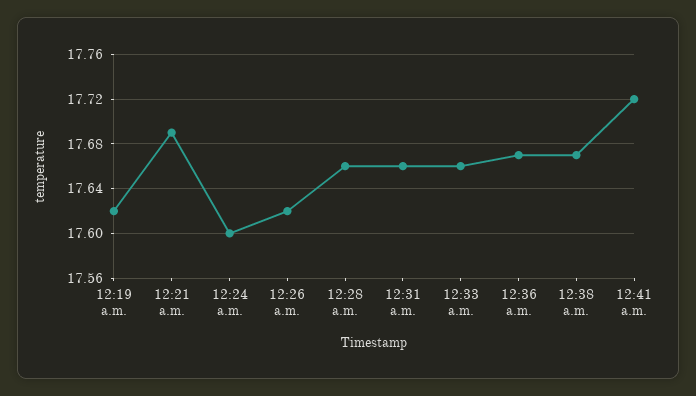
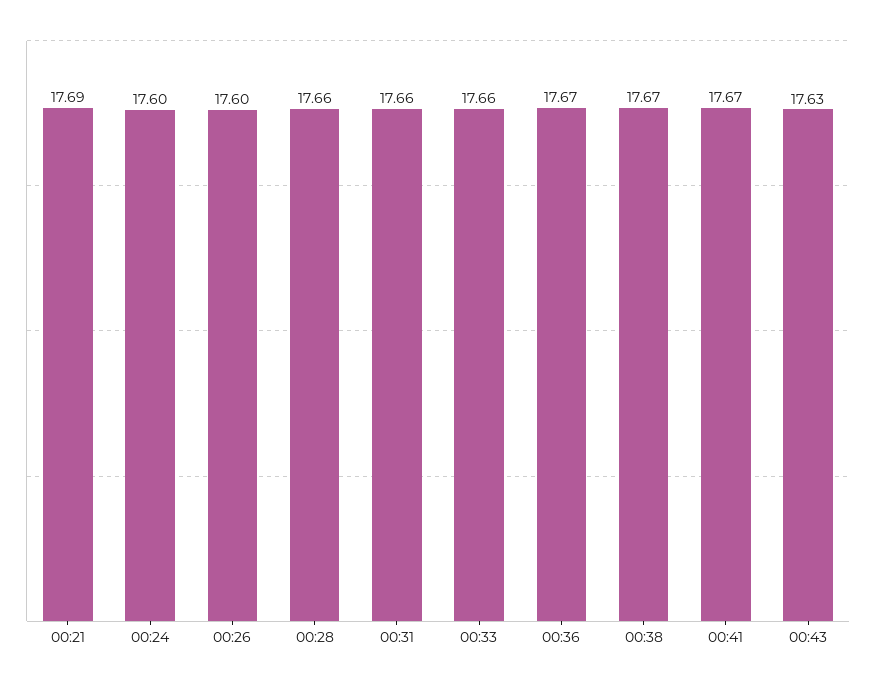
12:19 a.m.: 17.62 -> none
12:26 a.m.: 17.62 -> 17.6
12:41 a.m.: 17.72 -> 17.67
00:43: none -> 17.63

